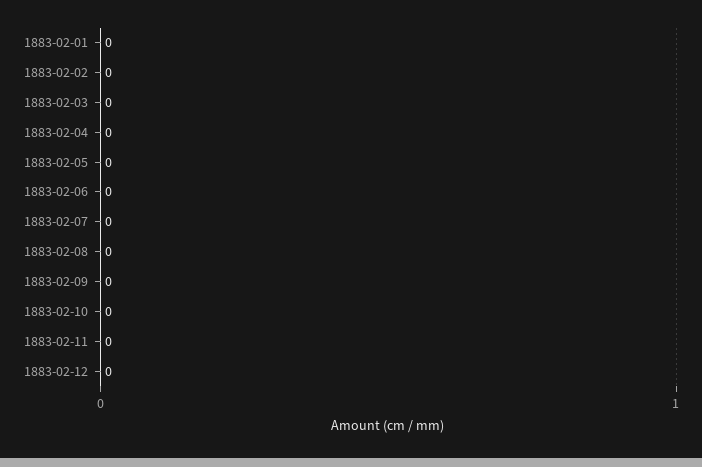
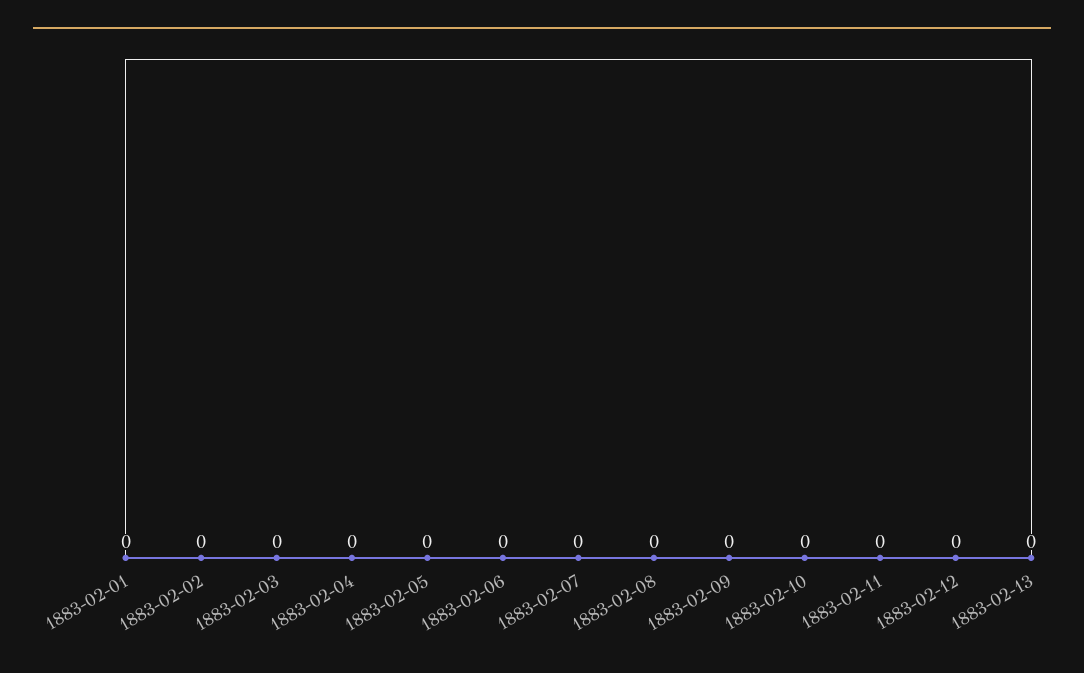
1883-02-13: none -> 0

